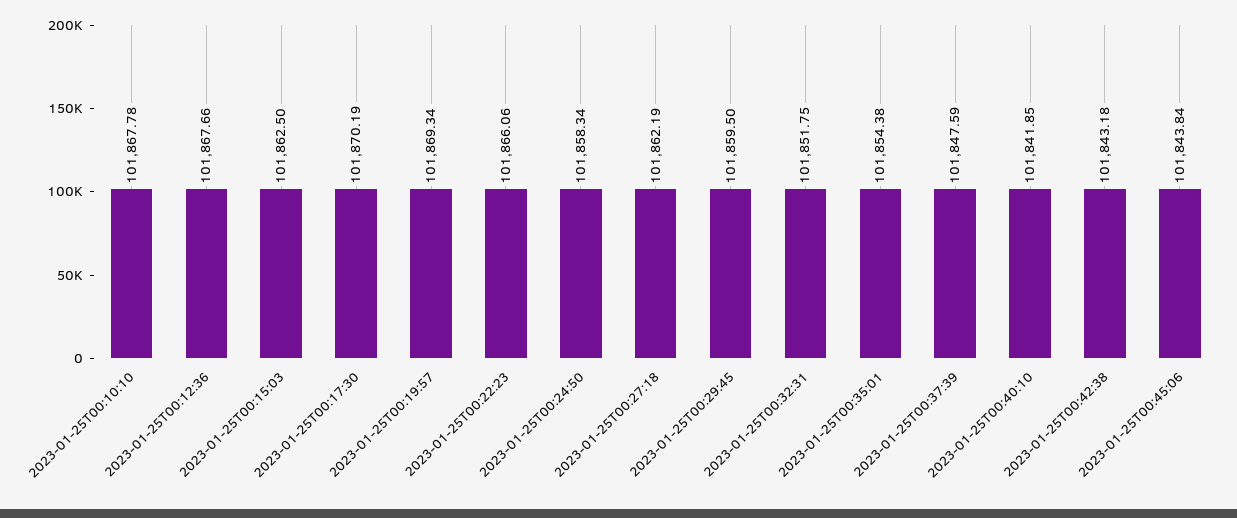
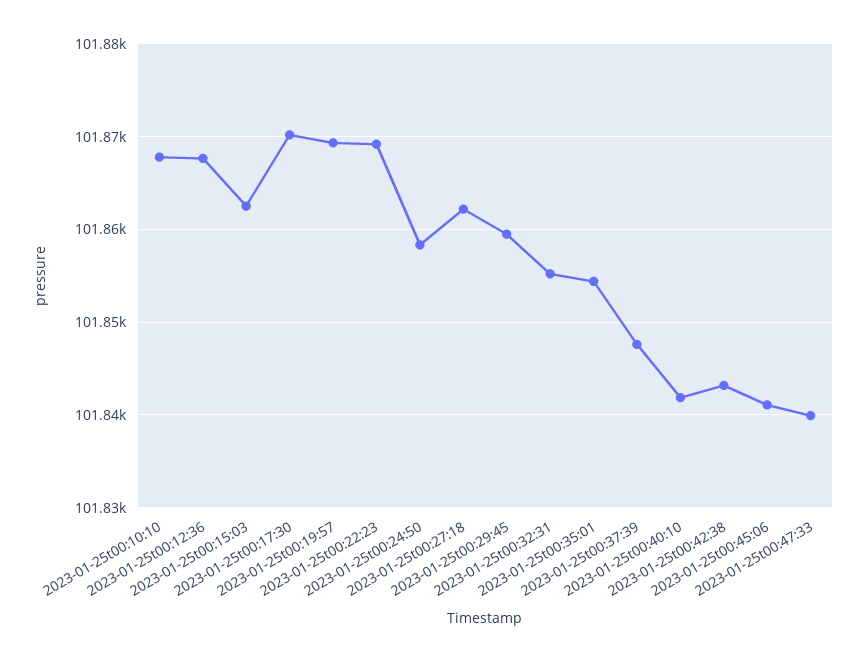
2023-01-25T00:22:23: 101866.06 -> 101869
2023-01-25T00:32:31: 101851.75 -> 101855
2023-01-25T00:45:06: 101843.84 -> 101841
2023-01-25t00:47:33: none -> 101840

